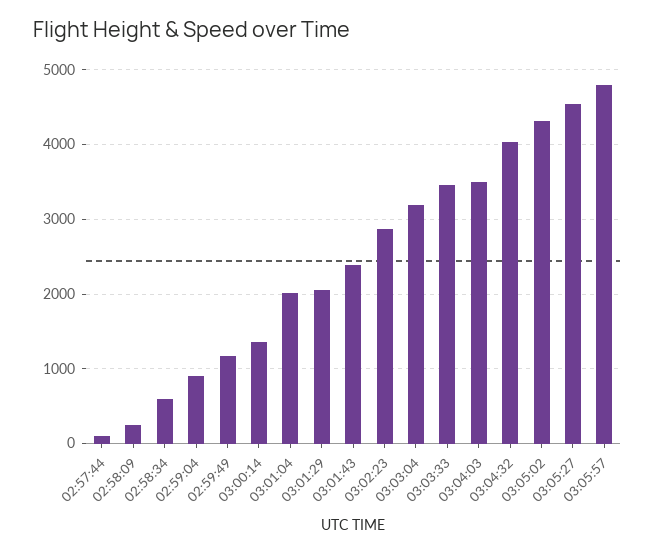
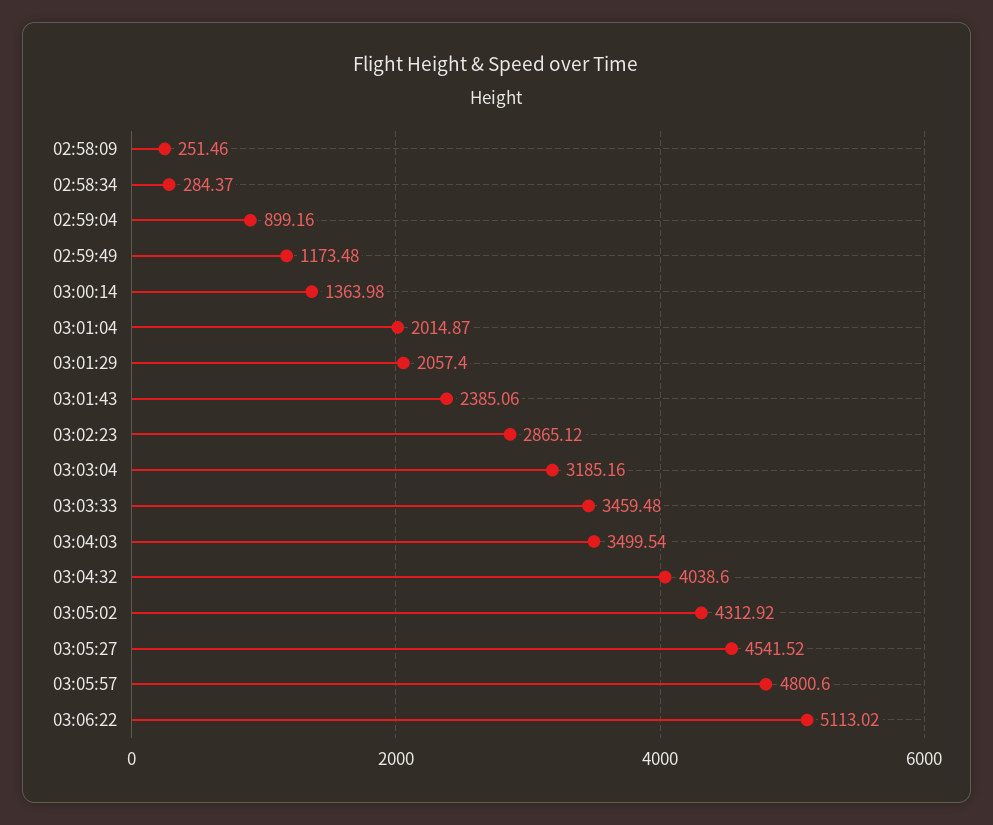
02:57:44: 100 -> none
02:58:34: 600 -> 284.37
03:06:22: none -> 5113.02

